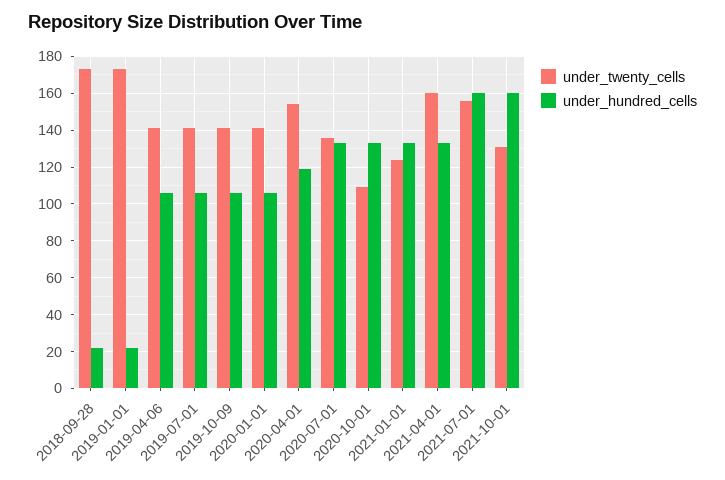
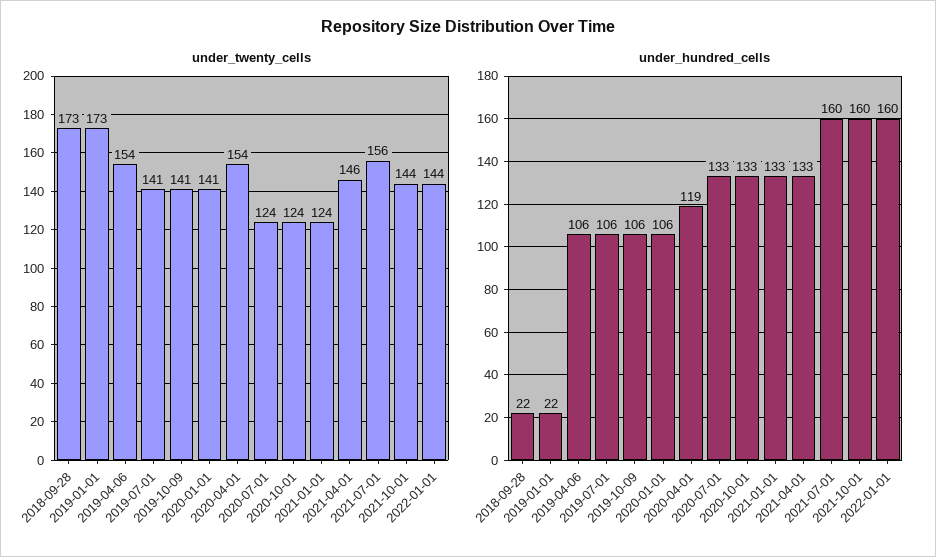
under_twenty_cells, 2019-04-06: 140 -> 154
under_twenty_cells, 2020-07-01: 135 -> 124
under_twenty_cells, 2020-10-01: 110 -> 124
under_twenty_cells, 2021-04-01: 160 -> 146
under_twenty_cells, 2021-10-01: 130 -> 144
under_twenty_cells, 2022-01-01: none -> 144
under_hundred_cells, 2022-01-01: none -> 160

